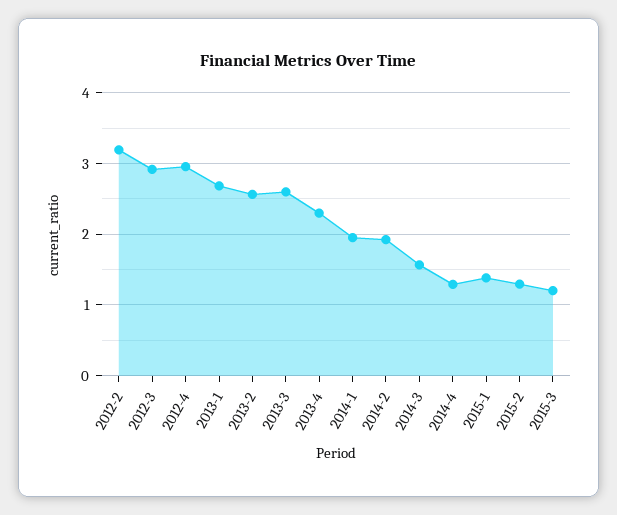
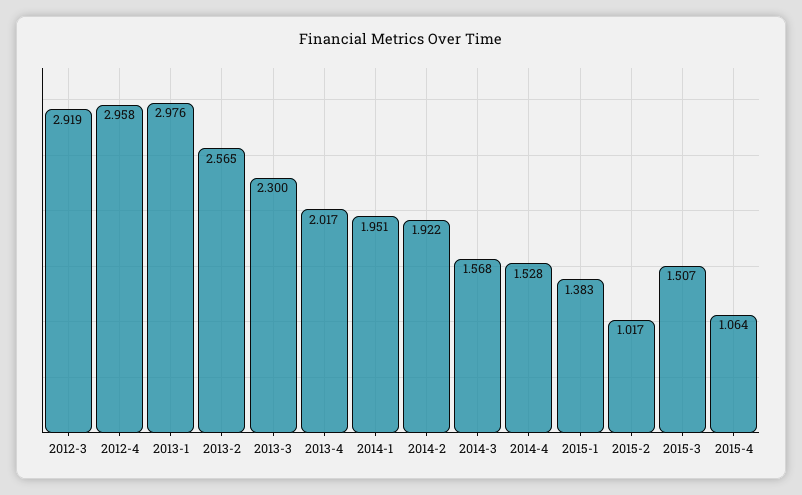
2012-2: 3.2 -> none
2013-1: 2.7 -> 2.976
2013-3: 2.6 -> 2.3
2013-4: 2.3 -> 2.017
2014-4: 1.3 -> 1.528
2015-2: 1.3 -> 1.017
2015-3: 1.2 -> 1.507
2015-4: none -> 1.064

